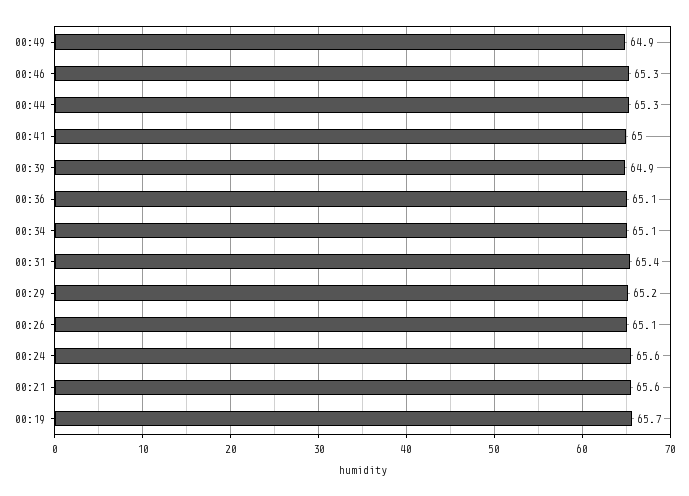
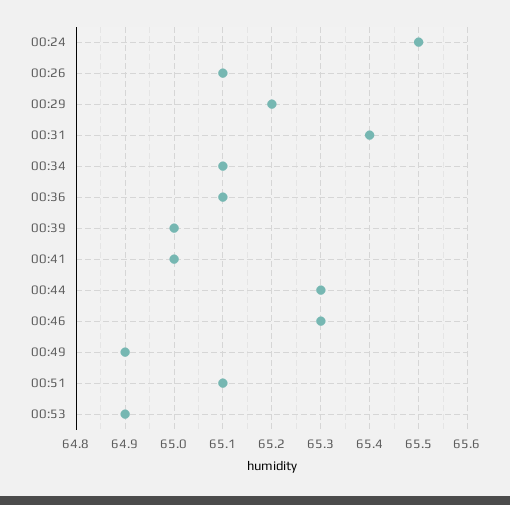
00:39: 64.9 -> 65
00:24: 65.6 -> 65.5
00:21: 65.6 -> none
00:19: 65.7 -> none
00:51: none -> 65.1
00:53: none -> 64.9

